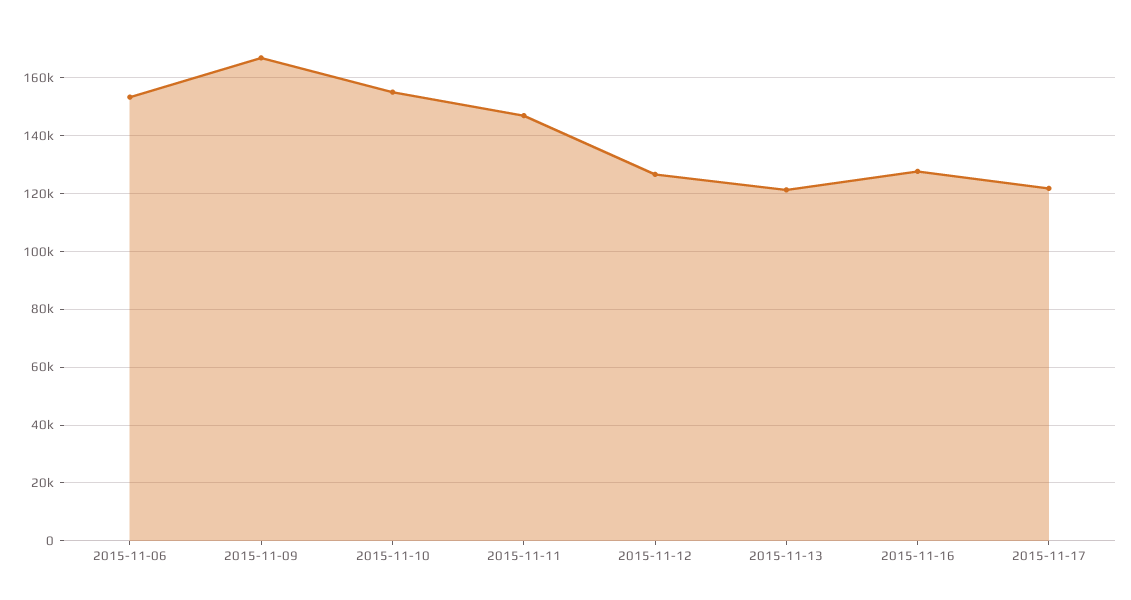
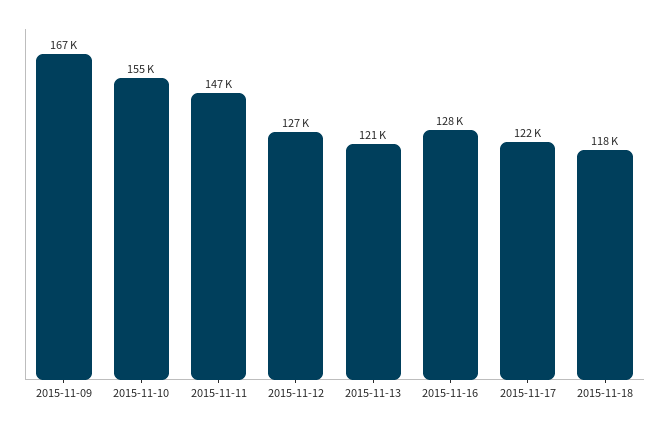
2015-11-06: 152500 -> none
2015-11-18: none -> 118000

